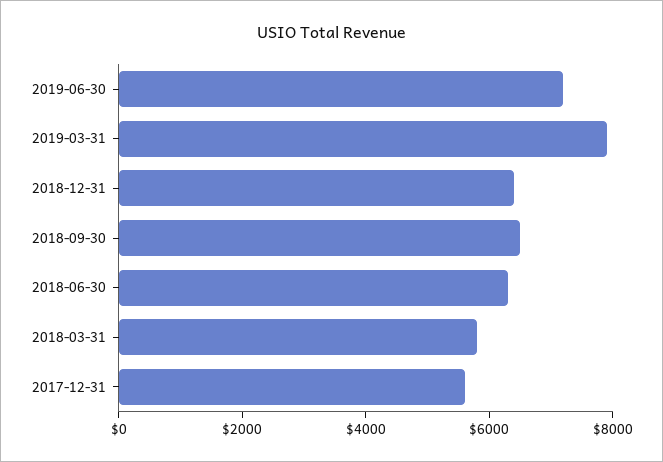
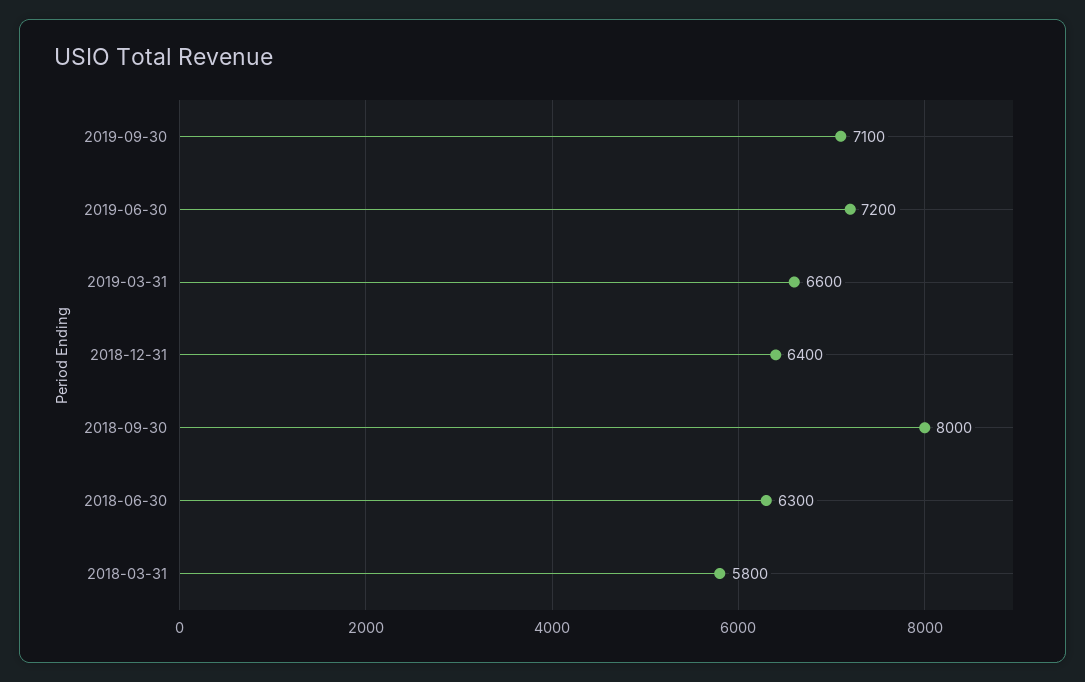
2019-03-31: 8000 -> 6600
2018-09-30: 6500 -> 8000
2017-12-31: 5500 -> none
2019-09-30: none -> 7100

